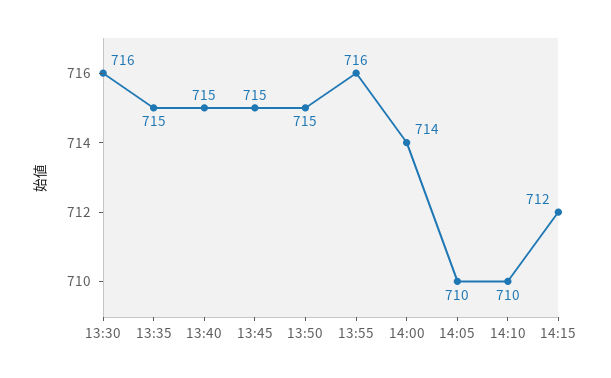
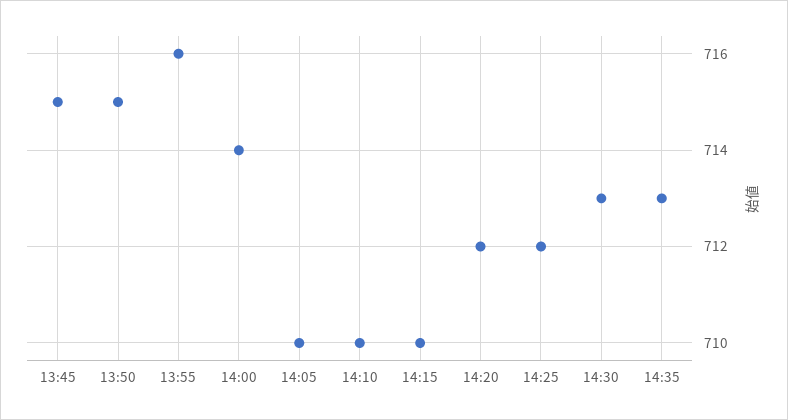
13:30: 716 -> none
13:35: 715 -> none
13:40: 715 -> none
14:15: 712 -> 710
14:20: none -> 712
14:25: none -> 712
14:30: none -> 713
14:35: none -> 713

